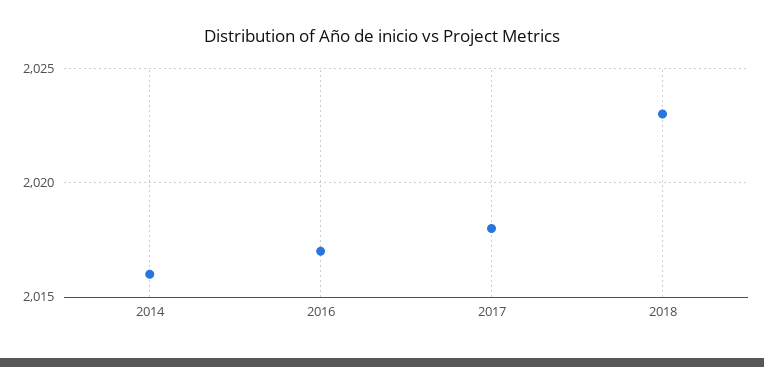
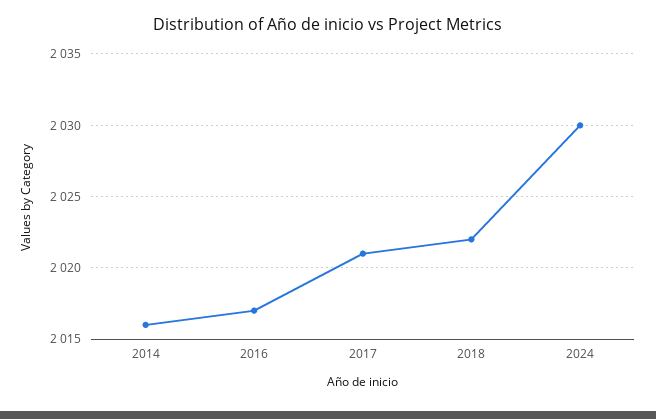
2017: 2018 -> 2021
2018: 2023 -> 2022
2024: none -> 2030

